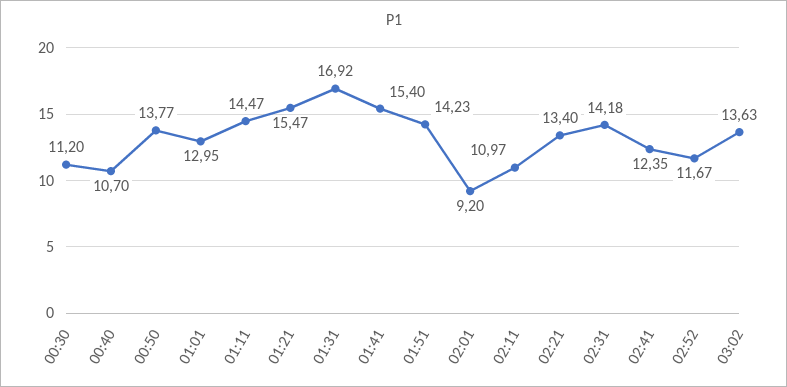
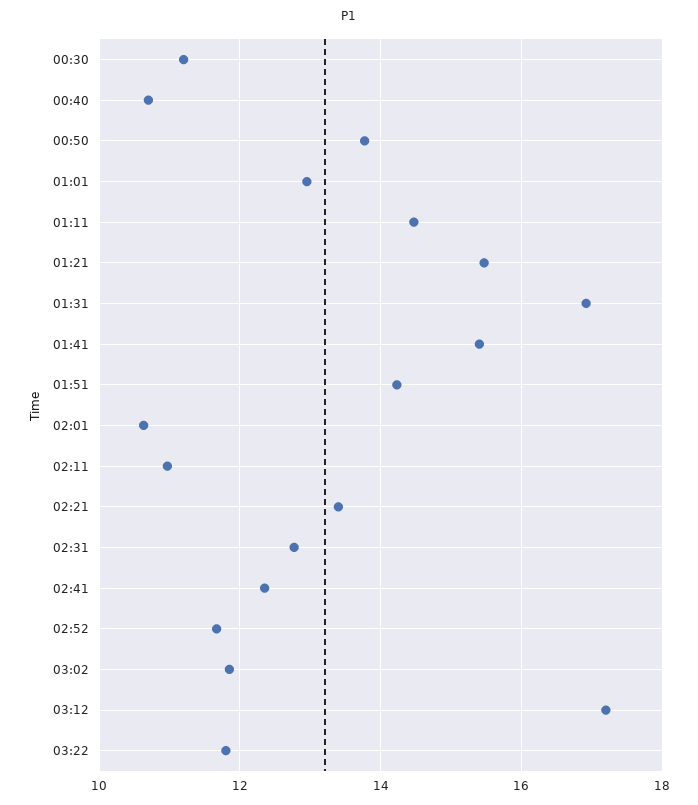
02:01: 9.2 -> 10.6
02:31: 14.18 -> 12.8
03:02: 13.63 -> 11.8
03:12: none -> 17.2
03:22: none -> 11.8

